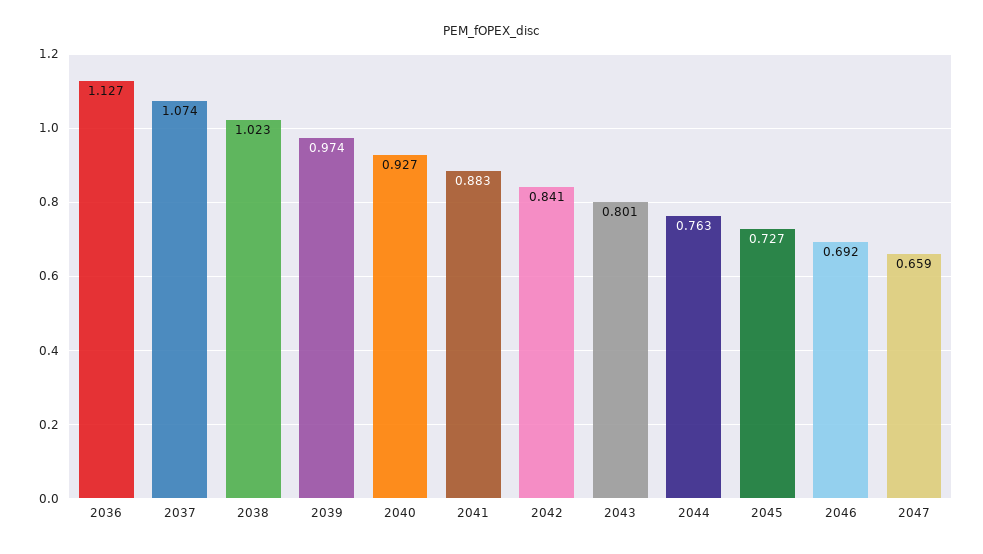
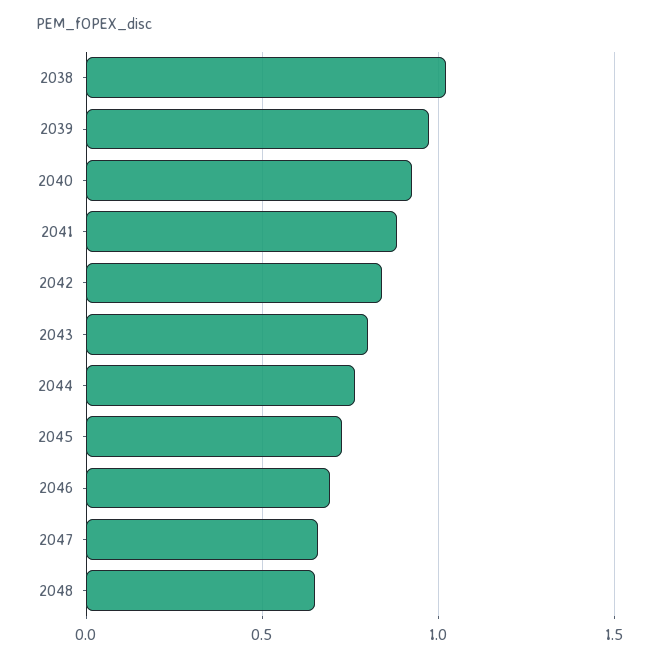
2036: 1.127 -> none
2037: 1.074 -> none
2048: none -> 0.65

